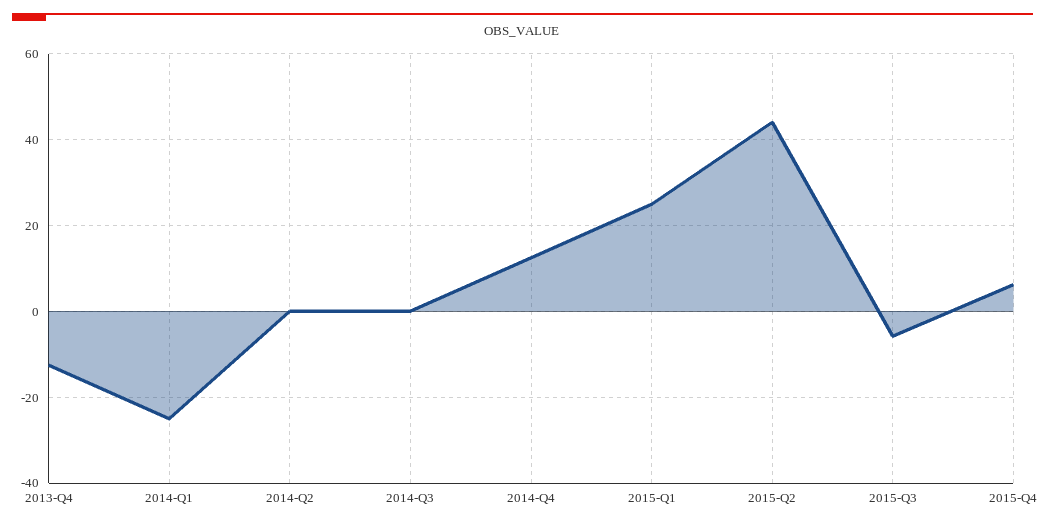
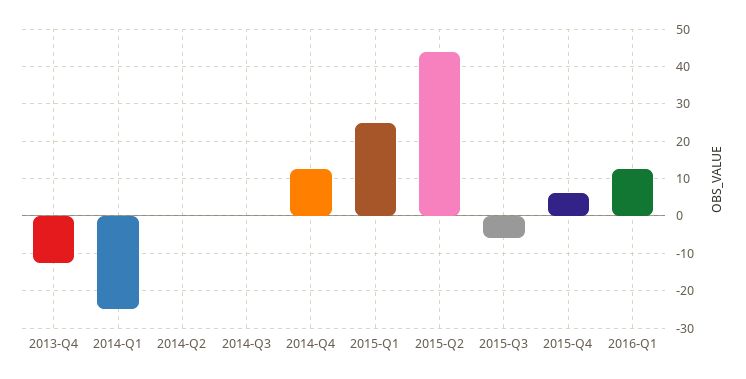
2016-Q1: none -> 12

